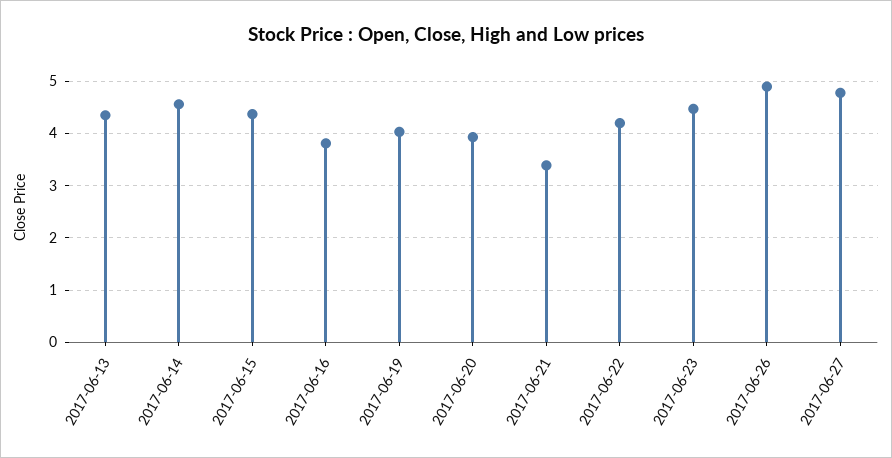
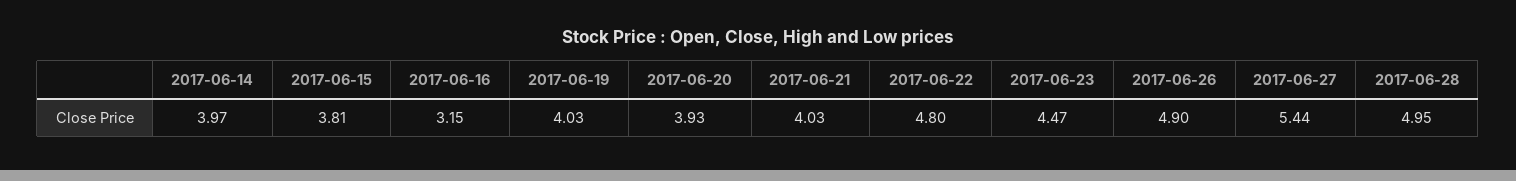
2017-06-13: 4.4 -> none
2017-06-14: 4.6 -> 3.97
2017-06-15: 4.4 -> 3.81
2017-06-16: 3.8 -> 3.15
2017-06-21: 3.4 -> 4.03
2017-06-22: 4.2 -> 4.8
2017-06-27: 4.8 -> 5.44
2017-06-28: none -> 4.95

